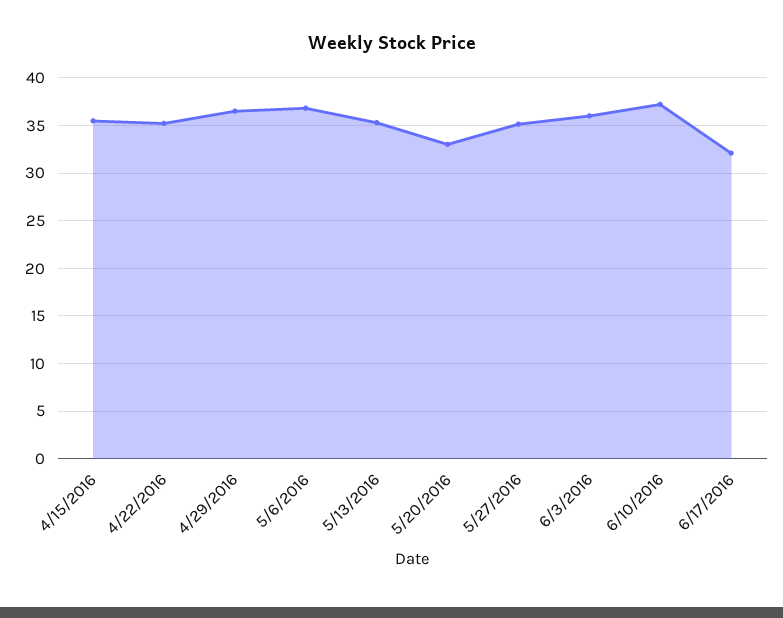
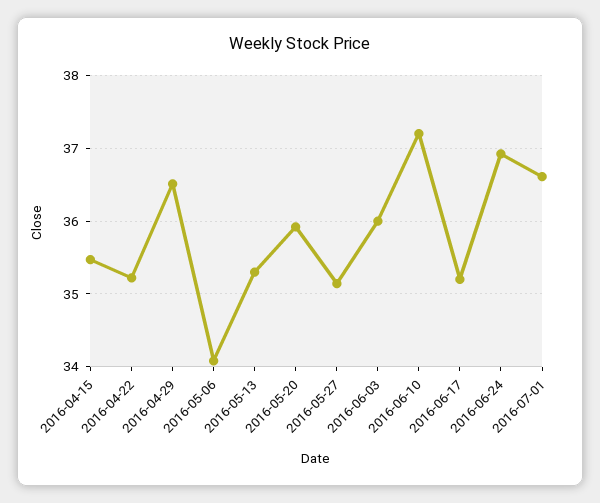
5/6/2016: 37 -> 34.1
5/20/2016: 33 -> 35.9
6/17/2016: 32 -> 35.2
2016-06-24: none -> 36.9
2016-07-01: none -> 36.6

